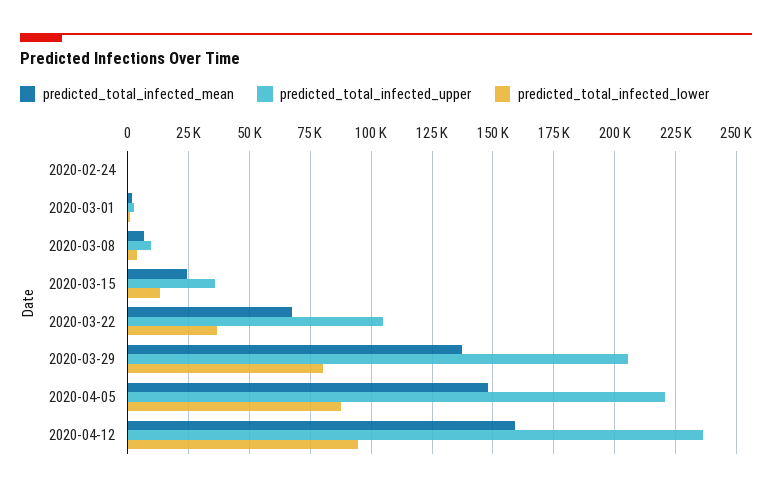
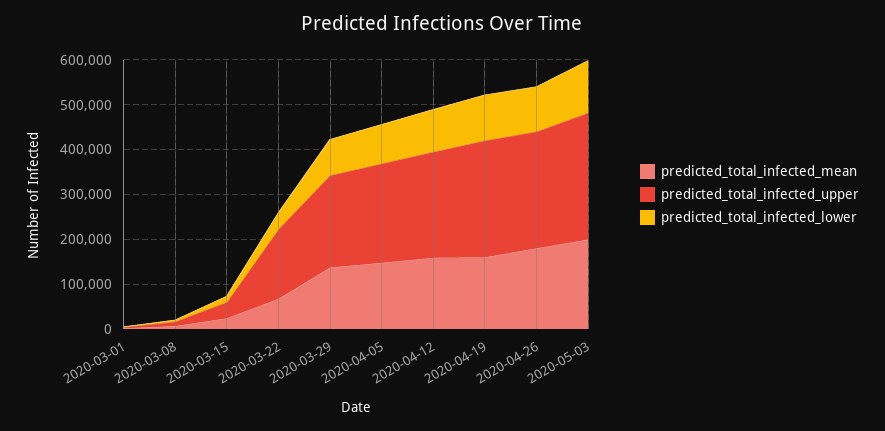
predicted_total_infected_mean, 2020-02-24: 0 -> none
predicted_total_infected_upper, 2020-02-24: 0 -> none
predicted_total_infected_lower, 2020-02-24: 0 -> none
predicted_total_infected_upper, 2020-03-22: 105000 -> 160000
predicted_total_infected_mean, 2020-04-19: none -> 160000
predicted_total_infected_upper, 2020-04-19: none -> 260000
predicted_total_infected_lower, 2020-04-19: none -> 100000
predicted_total_infected_mean, 2020-04-26: none -> 180000
predicted_total_infected_upper, 2020-04-26: none -> 260000
predicted_total_infected_lower, 2020-04-26: none -> 100000
predicted_total_infected_mean, 2020-05-03: none -> 200000
predicted_total_infected_upper, 2020-05-03: none -> 280000
predicted_total_infected_lower, 2020-05-03: none -> 120000

